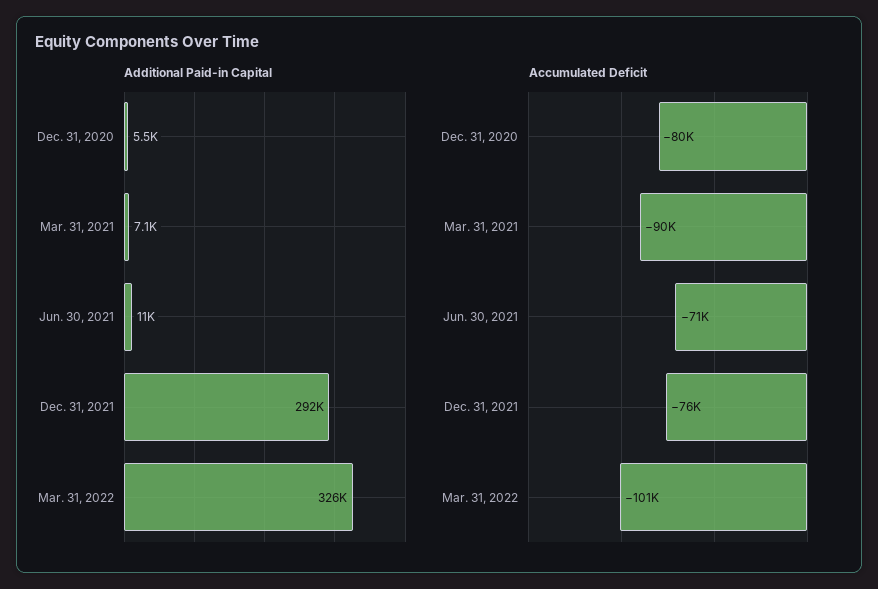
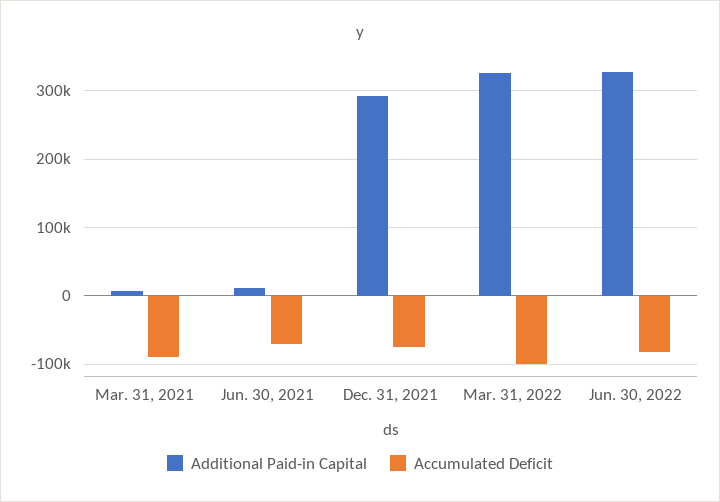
Additional Paid-in Capital, Dec. 31, 2020: 5500 -> none
Accumulated Deficit, Dec. 31, 2020: -80000 -> none
Additional Paid-in Capital, Jun. 30, 2022: none -> 330000
Accumulated Deficit, Jun. 30, 2022: none -> -80000

